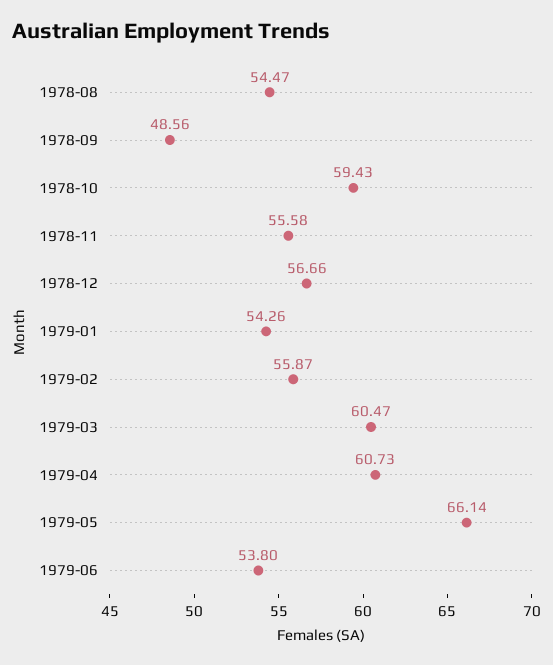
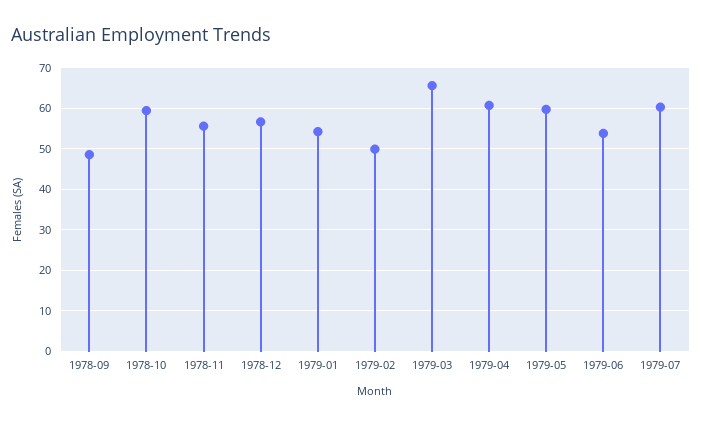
1978-08: 54.47 -> none
1979-02: 55.87 -> 50
1979-03: 60.47 -> 66
1979-05: 66.14 -> 60
1979-07: none -> 60

